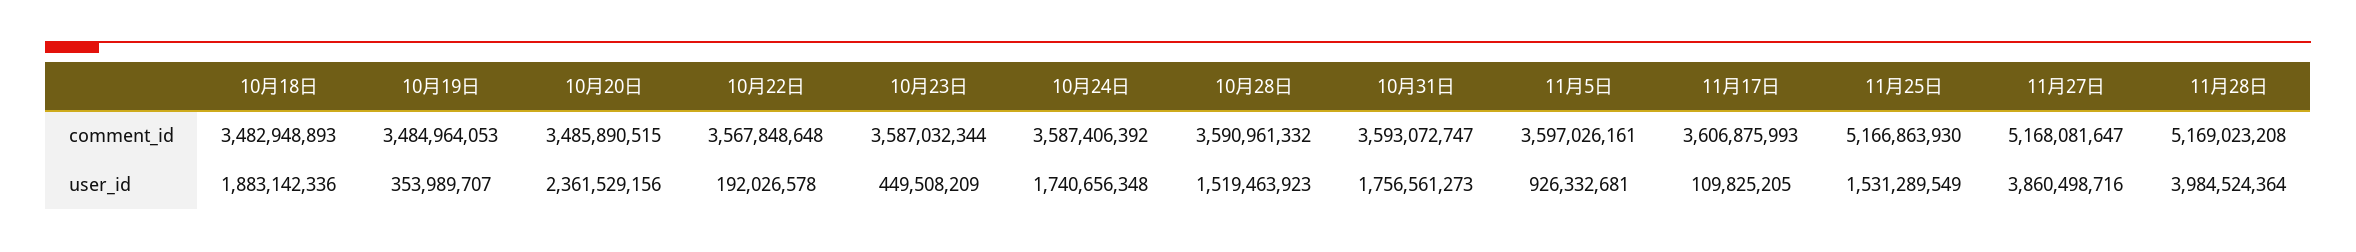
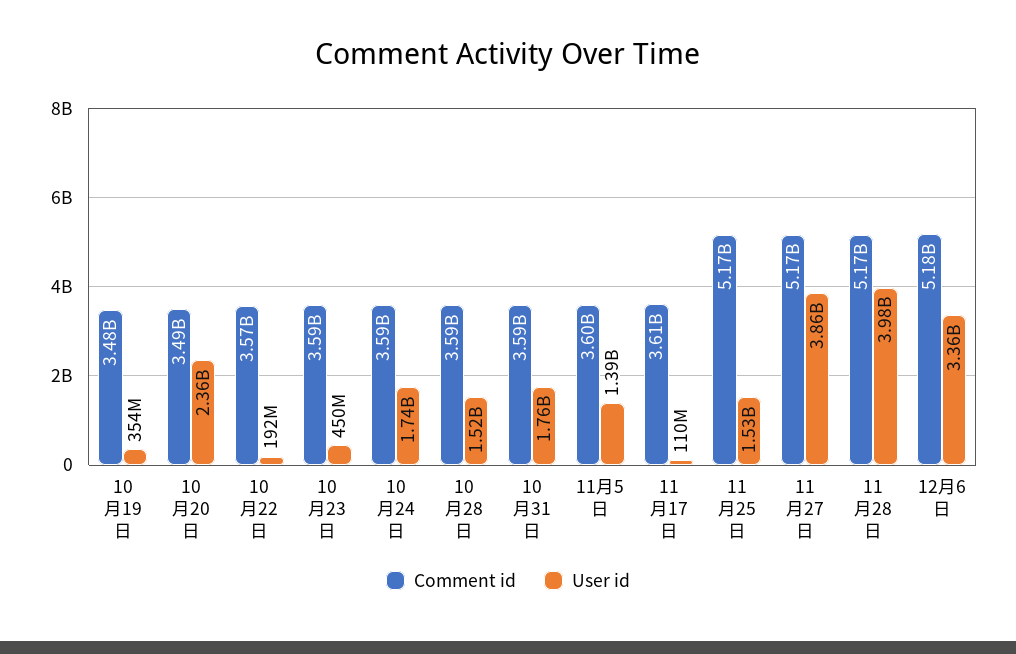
comment_id, 10月18日: 3482948893 -> none
user_id, 10月18日: 1883142336 -> none
user_id, 11月5日: 926332681 -> 1390000000
comment_id, 12月6日: none -> 5180000000
user_id, 12月6日: none -> 3360000000

